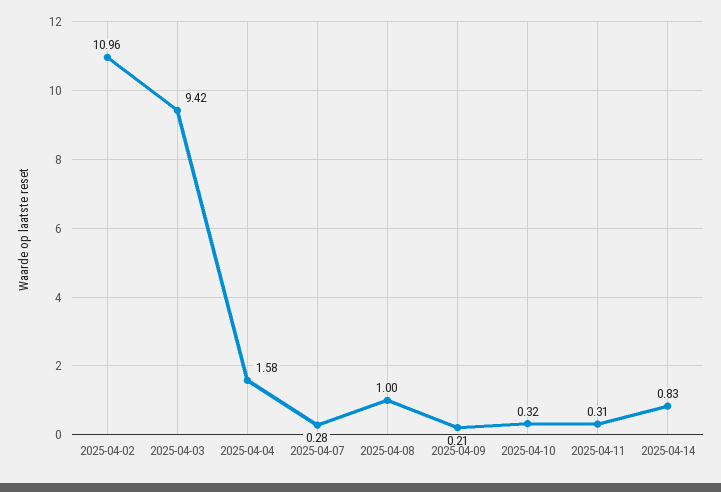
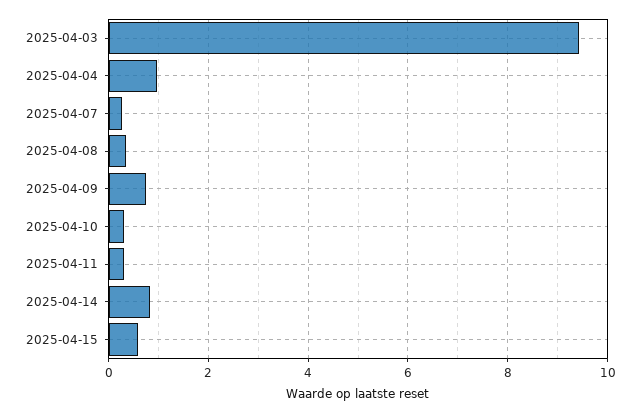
2025-04-02: 10.96 -> none
2025-04-04: 1.58 -> 1
2025-04-08: 1 -> 0.4
2025-04-09: 0.21 -> 0.8
2025-04-15: none -> 0.6

